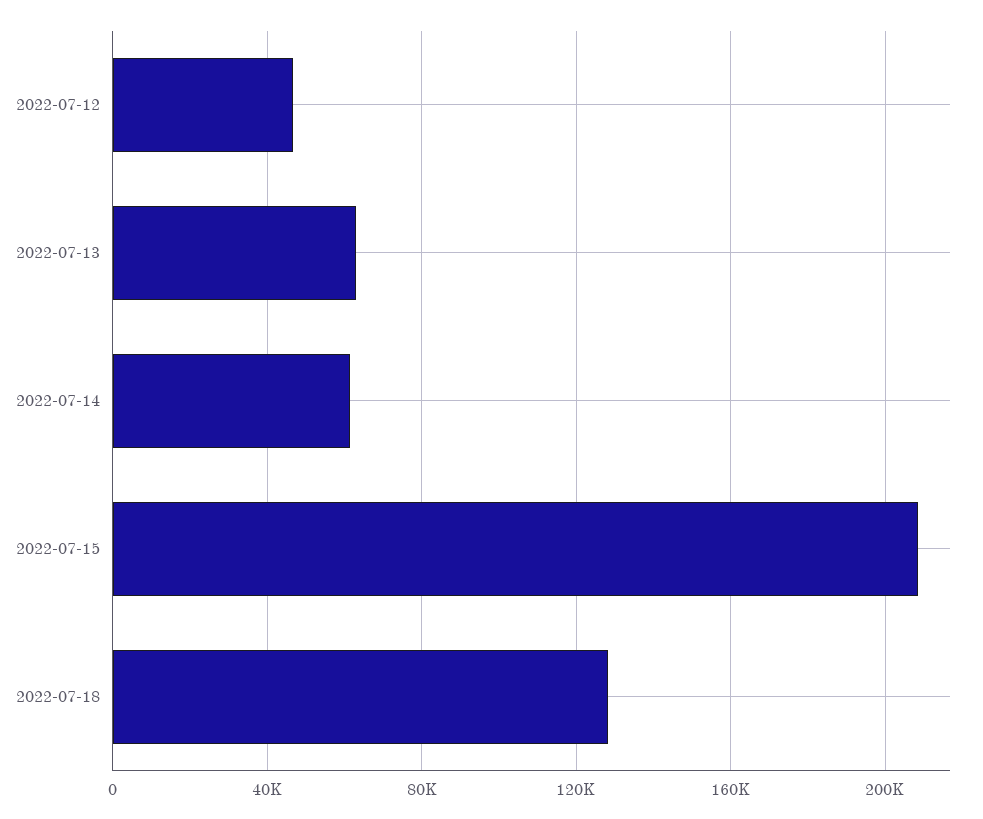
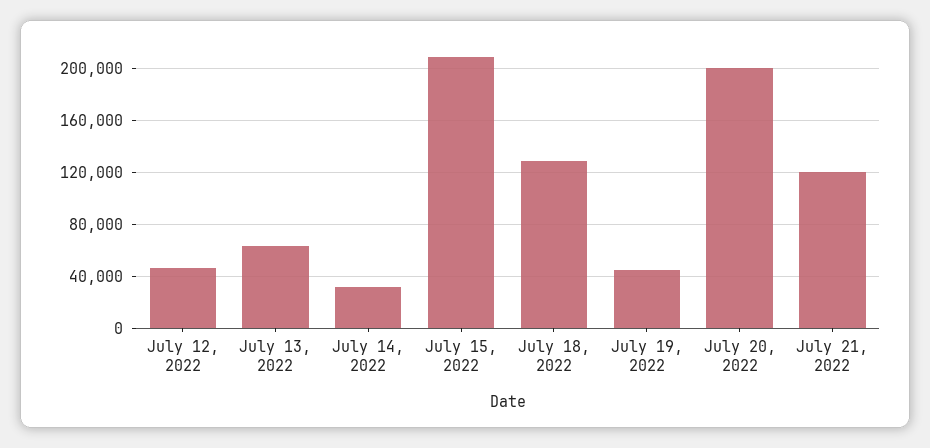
2022-07-14: 60000 -> 30000
July 19, 2022: none -> 45000
July 20, 2022: none -> 200000
July 21, 2022: none -> 120000

